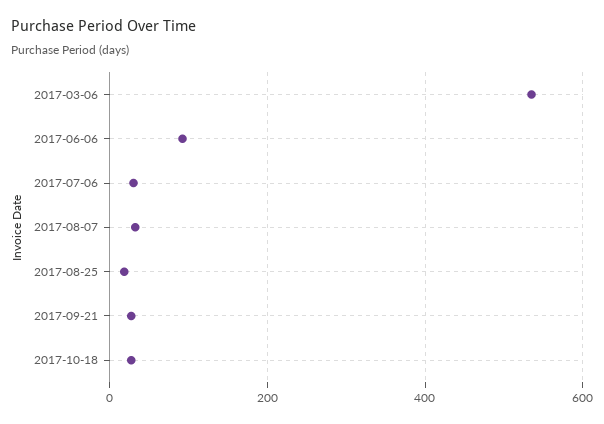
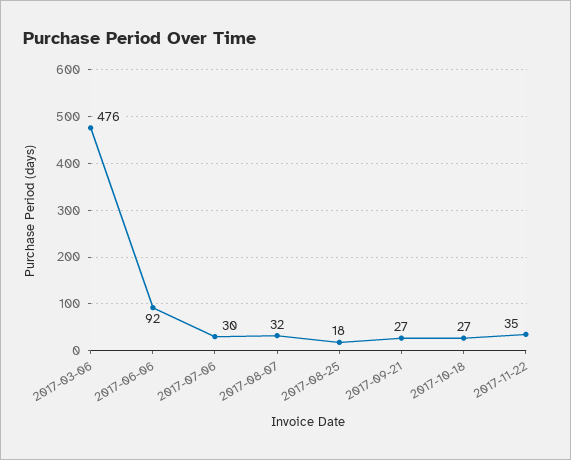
2017-03-06: 540 -> 476
2017-11-22: none -> 35

